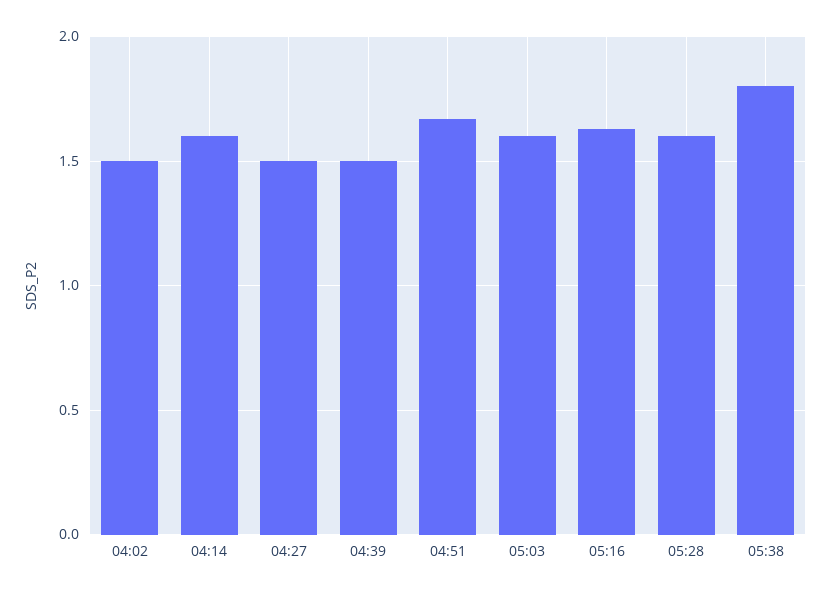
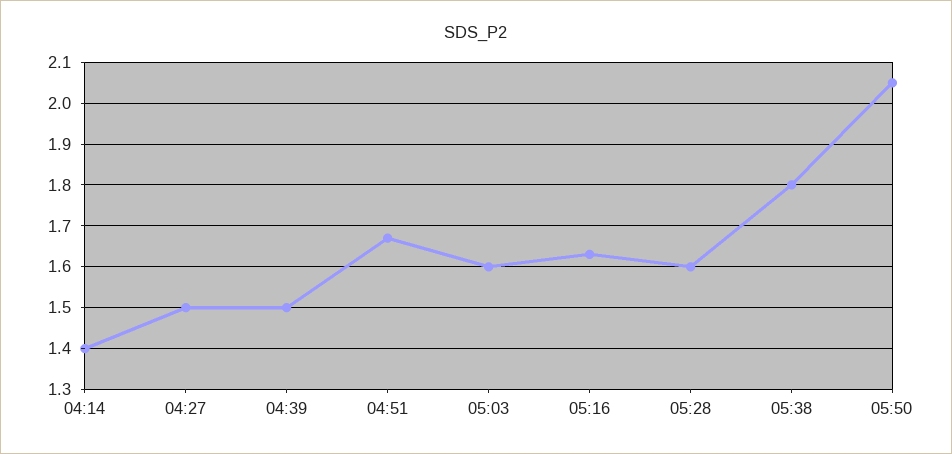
04:02: 1.5 -> none
04:14: 1.6 -> 1.4
05:50: none -> 2.05

